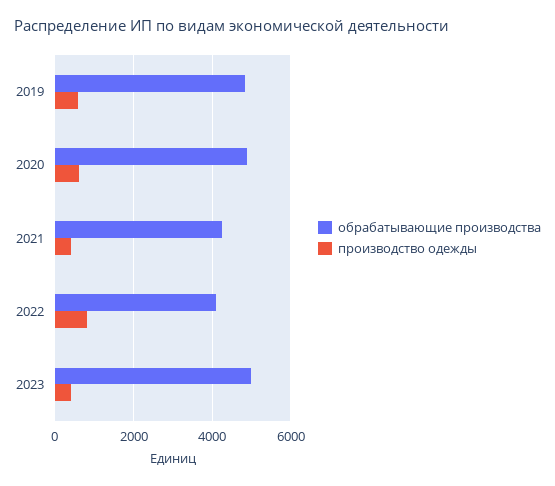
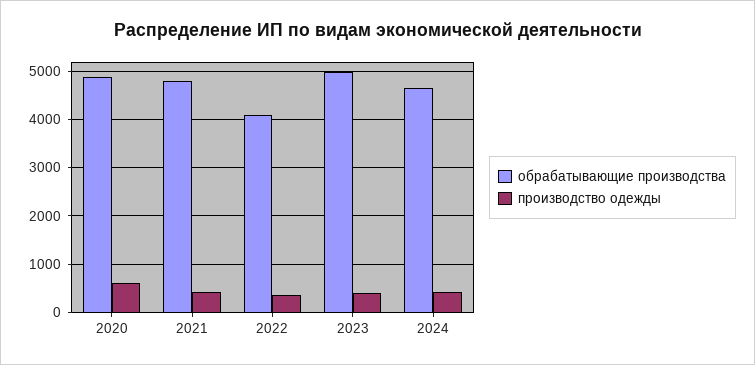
обрабатывающие производства, 2019: 4800 -> none
производство одежды, 2019: 600 -> none
обрабатывающие производства, 2021: 4200 -> 4800
производство одежды, 2022: 800 -> 400
обрабатывающие производства, 2024: none -> 4600
производство одежды, 2024: none -> 400

